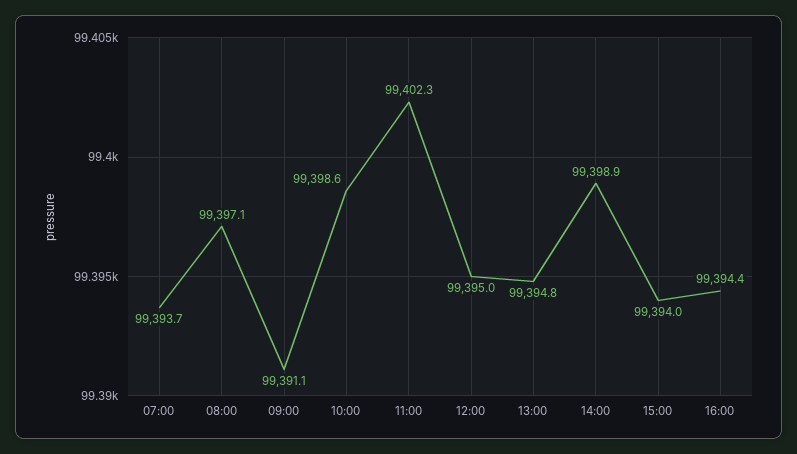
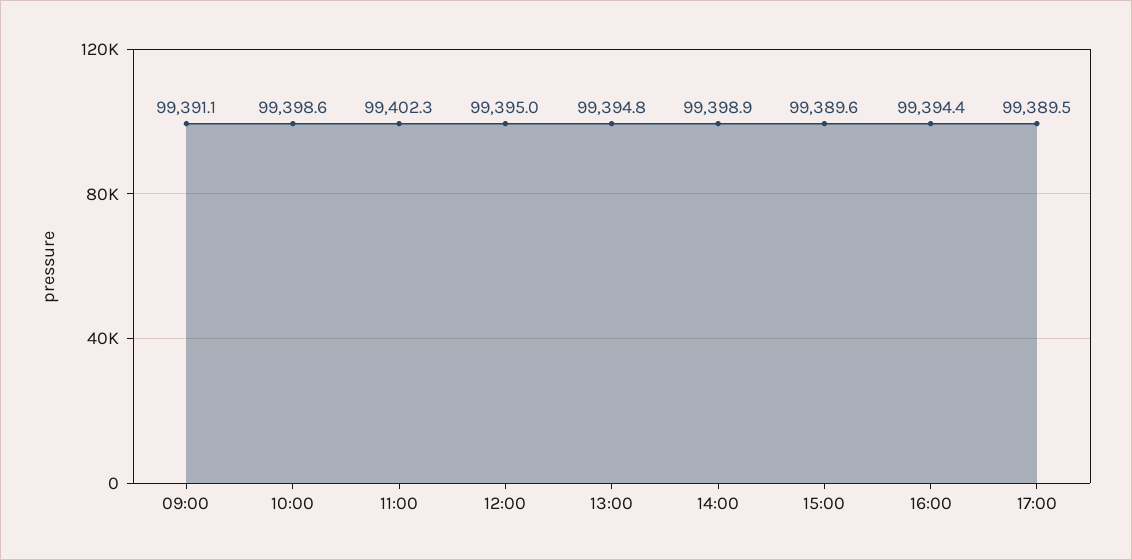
07:00: 99393.7 -> none
08:00: 99397.1 -> none
15:00: 99394 -> 99389.6
17:00: none -> 99389.5

